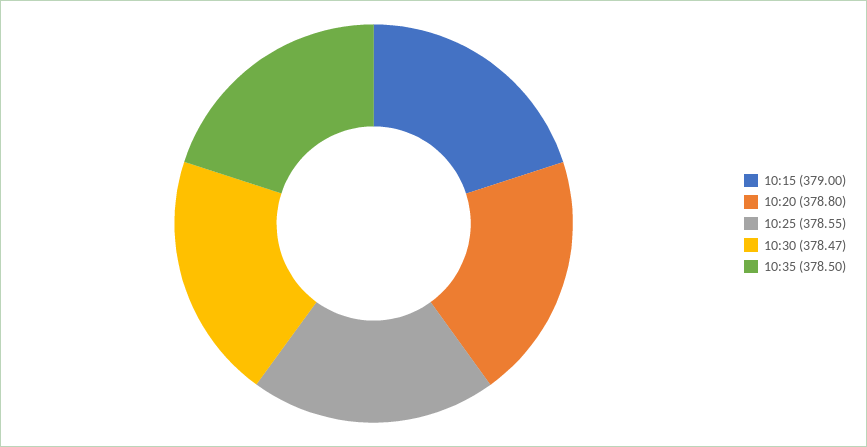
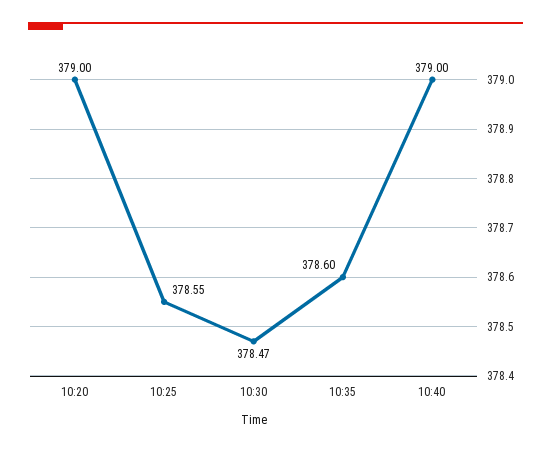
10:15: 379 -> none
10:20: 378.8 -> 379
10:35: 378.5 -> 378.6
10:40: none -> 379

